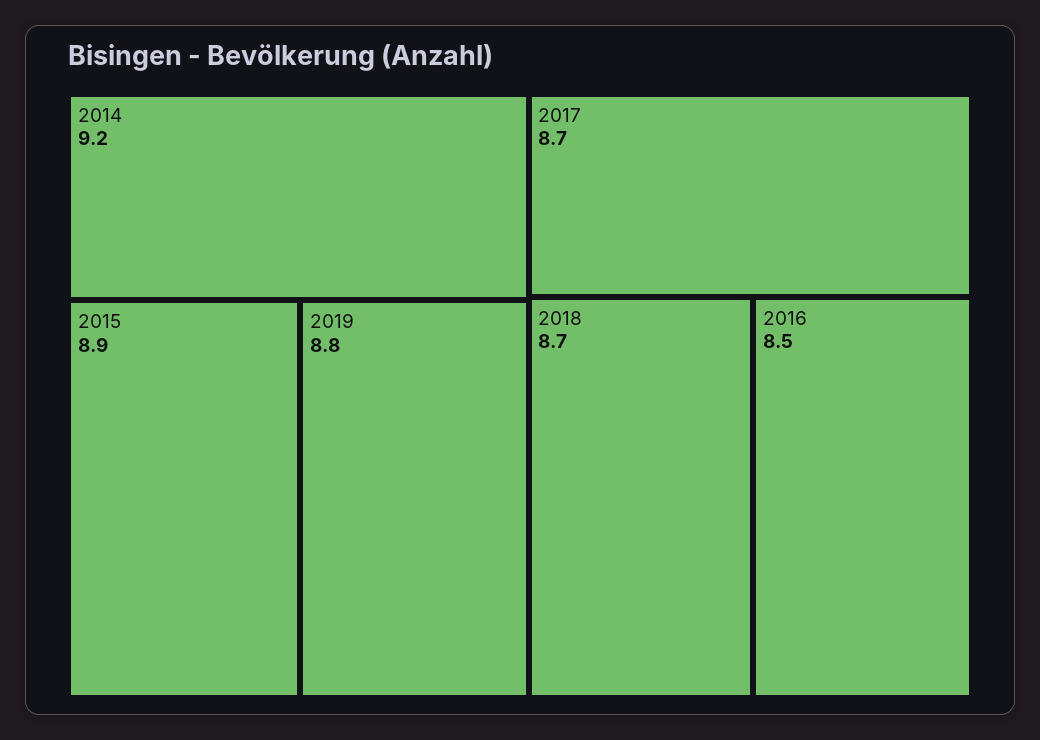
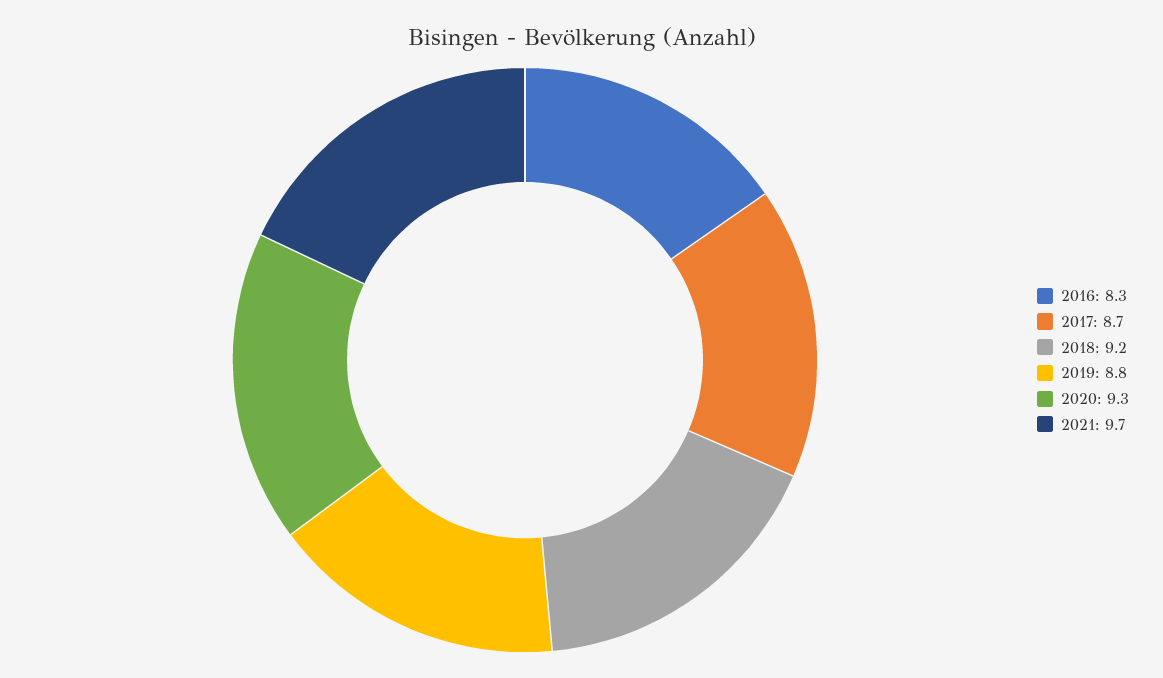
2014: 9.2 -> none
2015: 8.9 -> none
2018: 8.7 -> 9.2
2016: 8.5 -> 8.3
2020: none -> 9.3
2021: none -> 9.7

